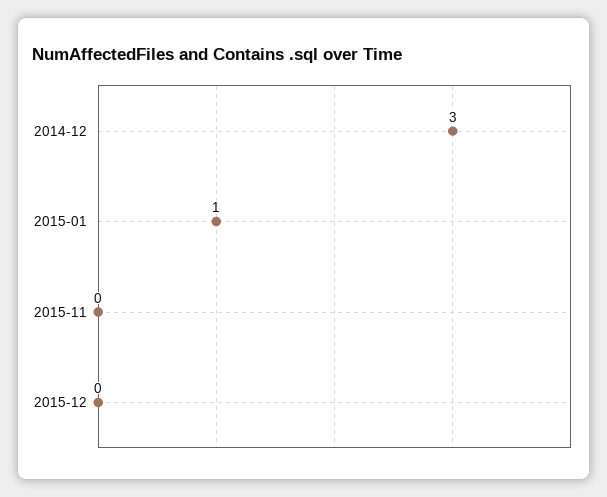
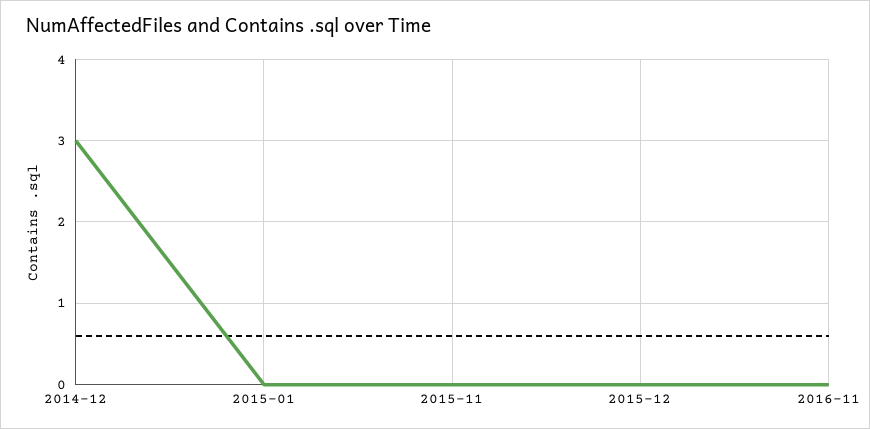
2015-01: 1 -> 0
2016-11: none -> 0

